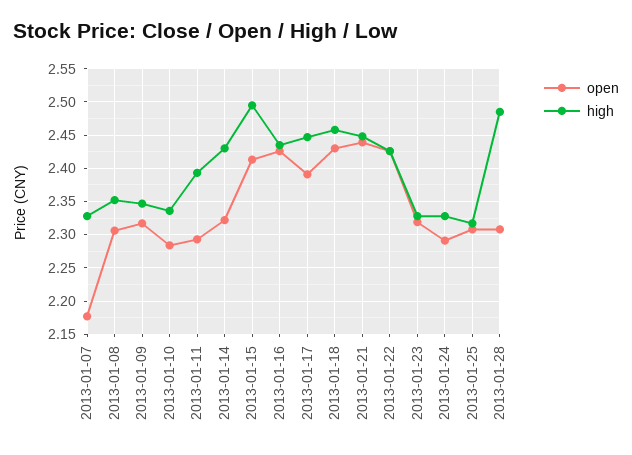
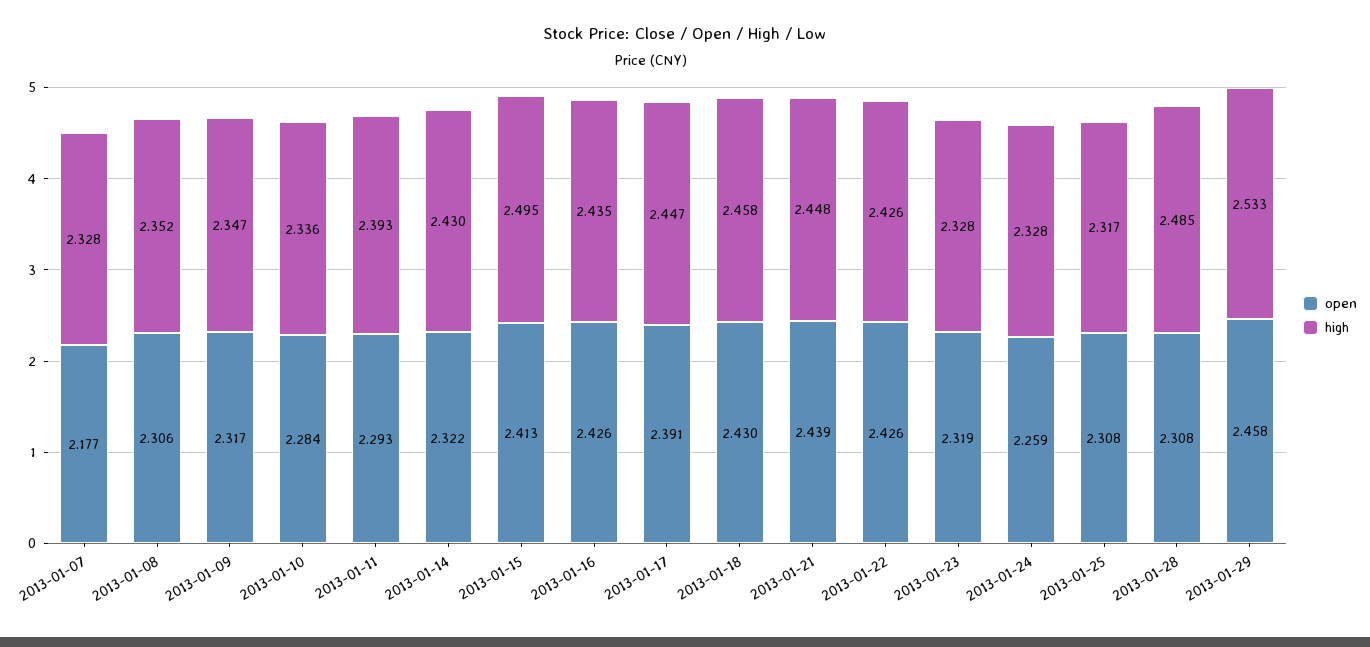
open, 2013-01-24: 2.29 -> 2.259
open, 2013-01-29: none -> 2.458
high, 2013-01-29: none -> 2.533

